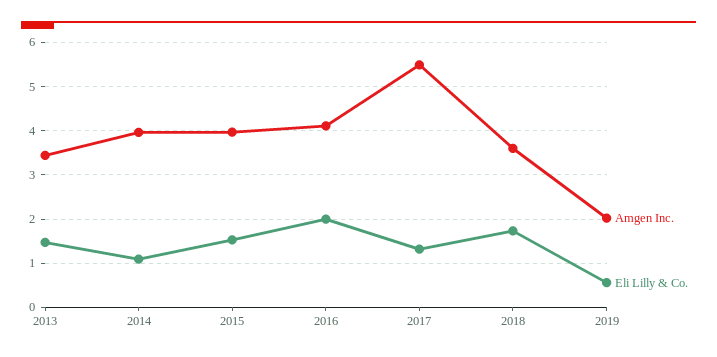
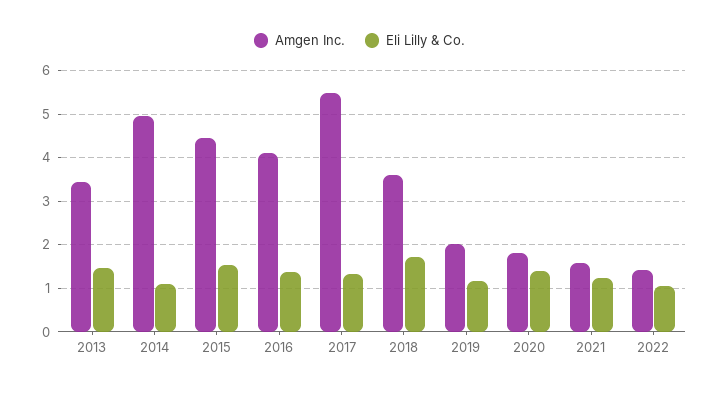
Amgen Inc., 2014: 4 -> 5
Amgen Inc., 2015: 4 -> 4.4
Eli Lilly & Co., 2016: 2 -> 1.4
Eli Lilly & Co., 2019: 0.6 -> 1.2
Amgen Inc., 2020: none -> 1.8
Eli Lilly & Co., 2020: none -> 1.4
Amgen Inc., 2021: none -> 1.6
Eli Lilly & Co., 2021: none -> 1.2
Amgen Inc., 2022: none -> 1.4
Eli Lilly & Co., 2022: none -> 1

